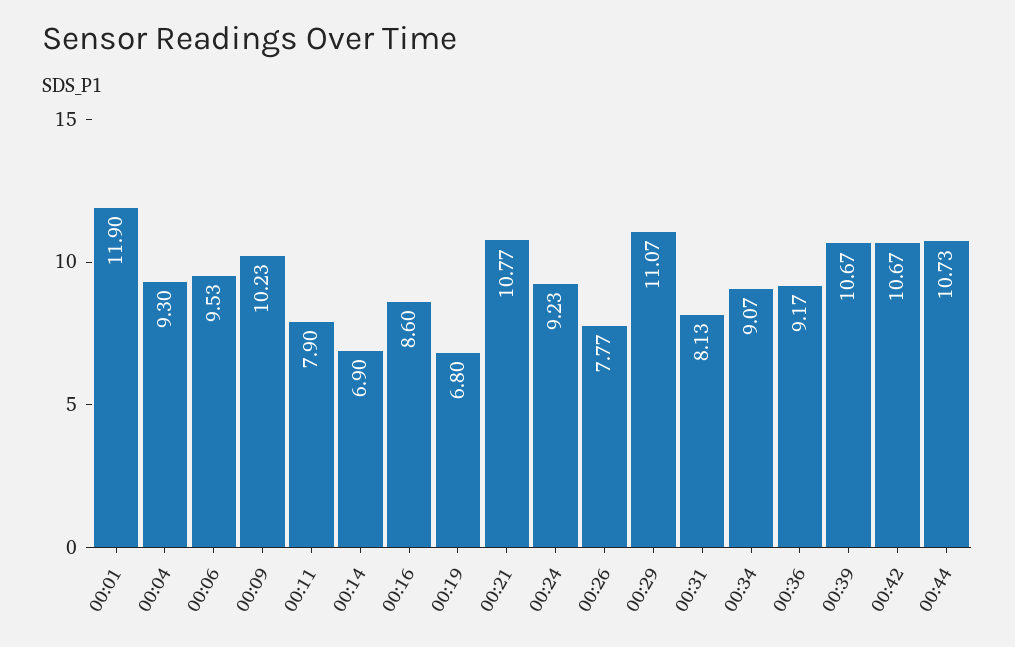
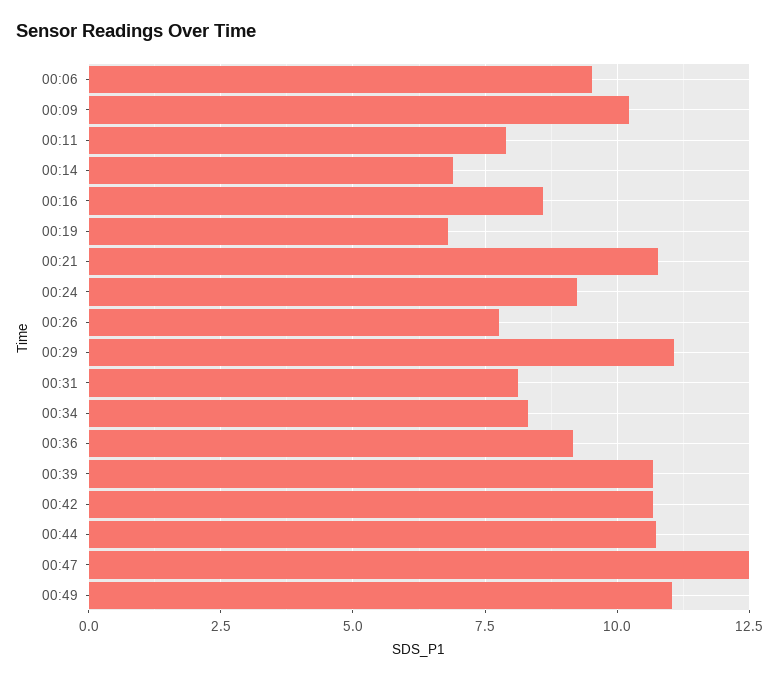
00:01: 11.9 -> none
00:04: 9.3 -> none
00:34: 9.07 -> 8.25
00:47: none -> 12.5
00:49: none -> 11

